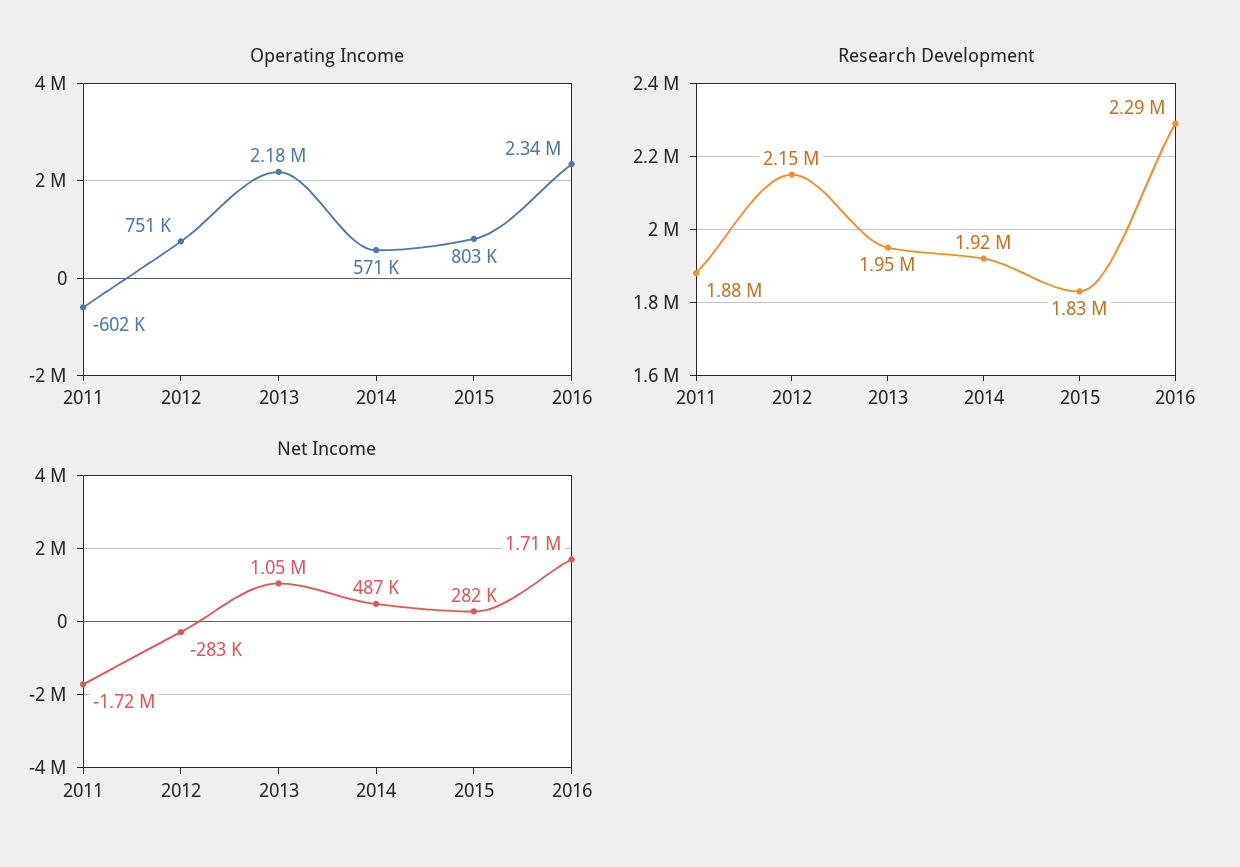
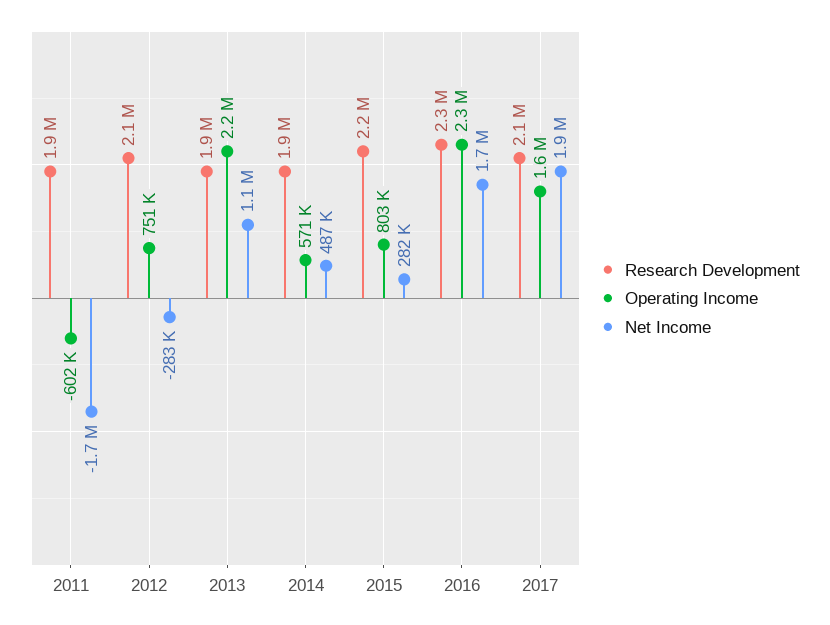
Research Development, 2015: 1830000 -> 2200000
Research Development, 2017: none -> 2100000
Operating Income, 2017: none -> 1600000
Net Income, 2017: none -> 1900000

